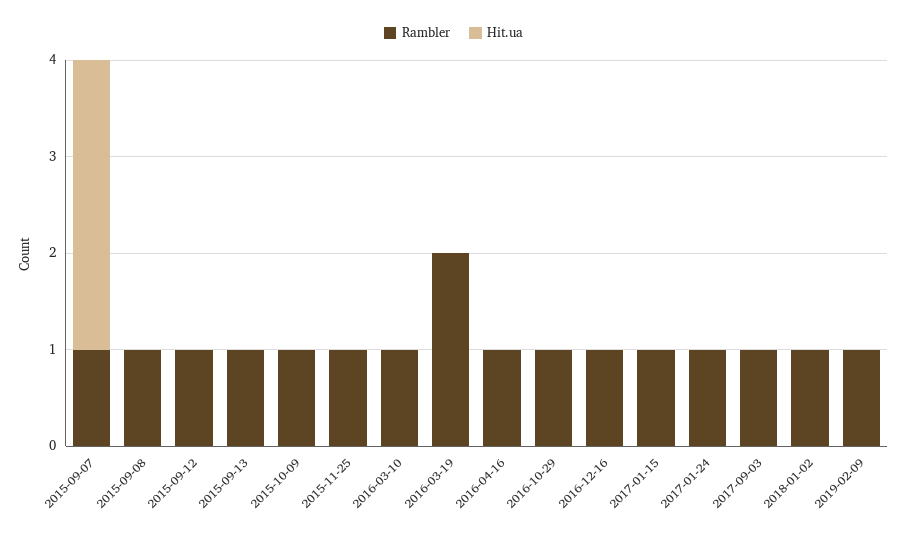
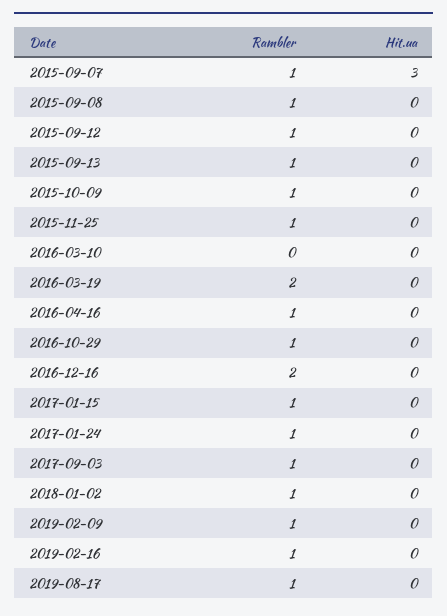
Rambler, 2016-03-10: 1 -> 0
Rambler, 2016-12-16: 1 -> 2
Rambler, 2019-02-16: none -> 1
Hit.ua, 2019-02-16: none -> 0
Rambler, 2019-08-17: none -> 1
Hit.ua, 2019-08-17: none -> 0

